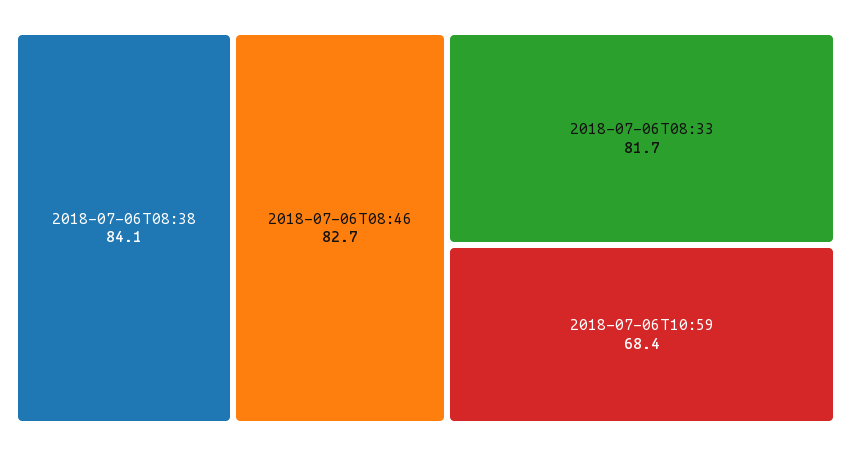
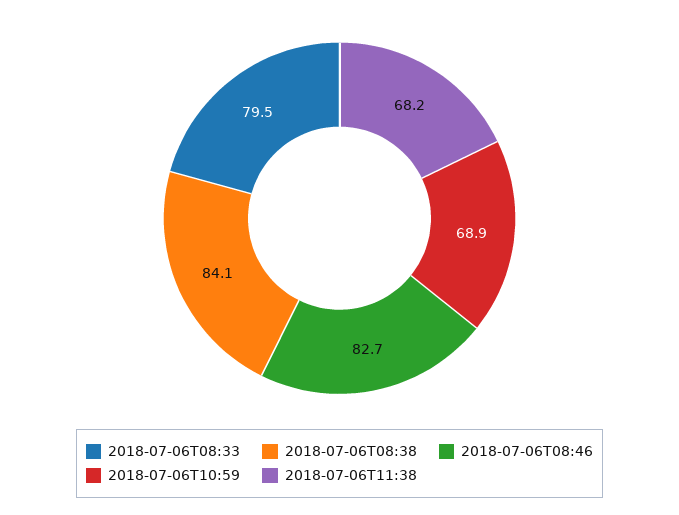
2018-07-06T08:33: 81.7 -> 79.5
2018-07-06T10:59: 68.4 -> 68.9
2018-07-06T11:38: none -> 68.2

